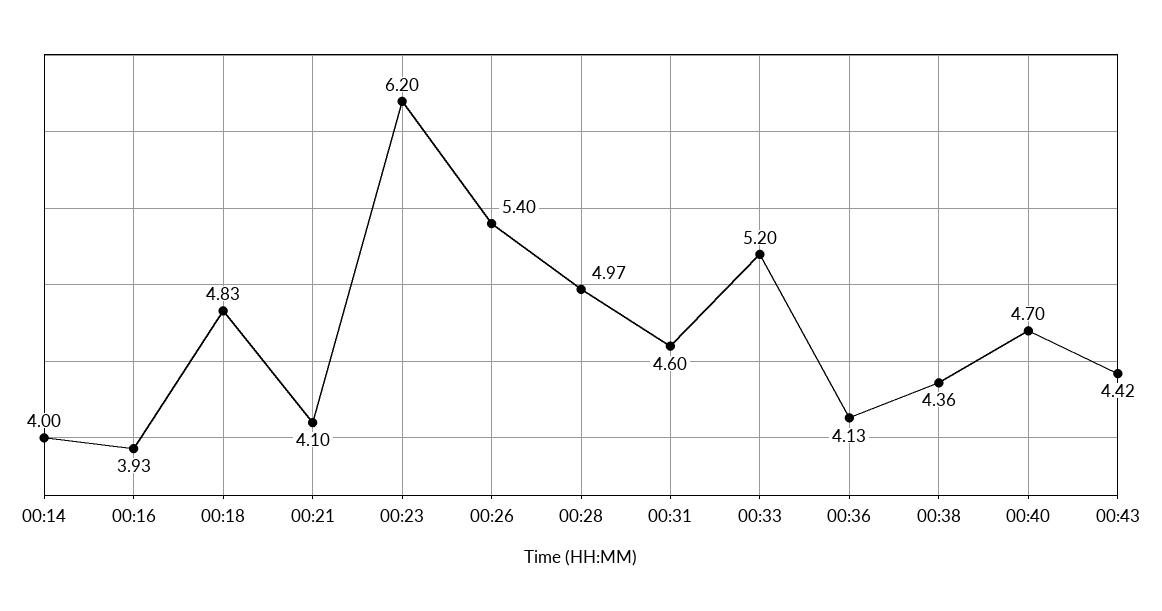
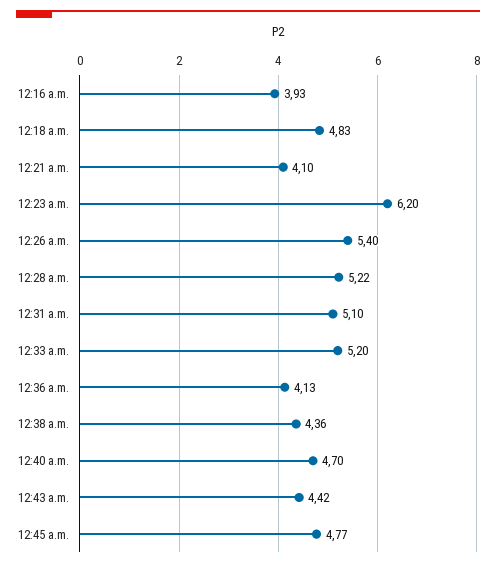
00:14: 4 -> none
00:28: 4.97 -> 5.22
00:31: 4.6 -> 5.1
12:45 a.m.: none -> 4.77

